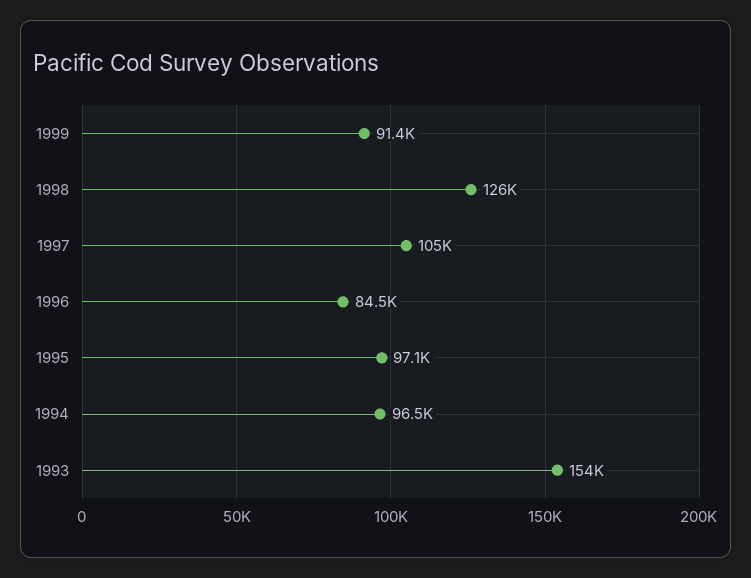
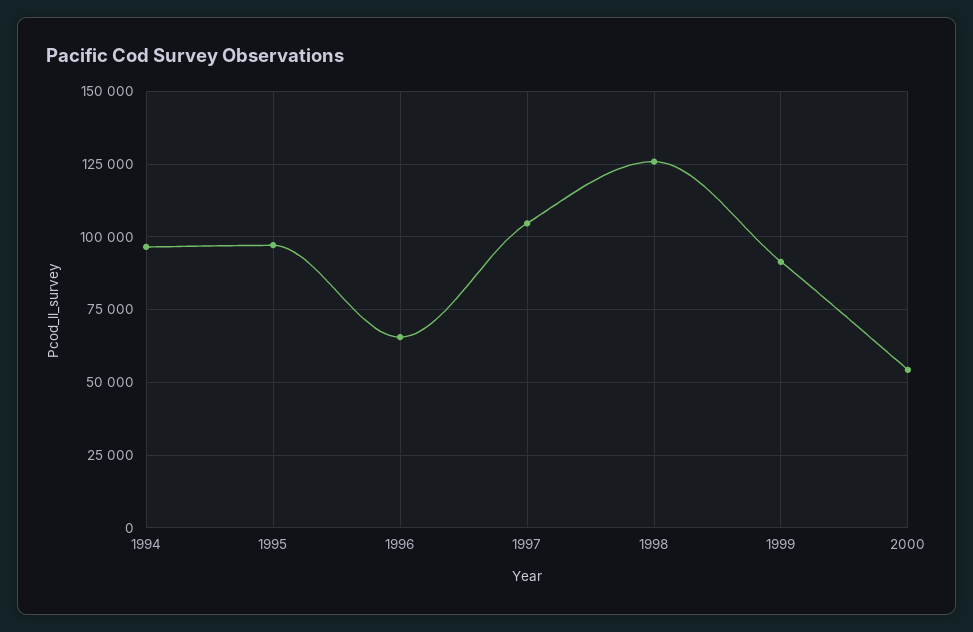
1996: 84500 -> 65000
1993: 154000 -> none
2000: none -> 55000

